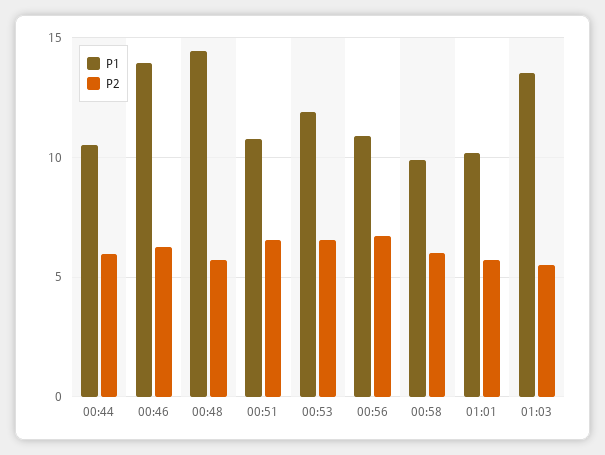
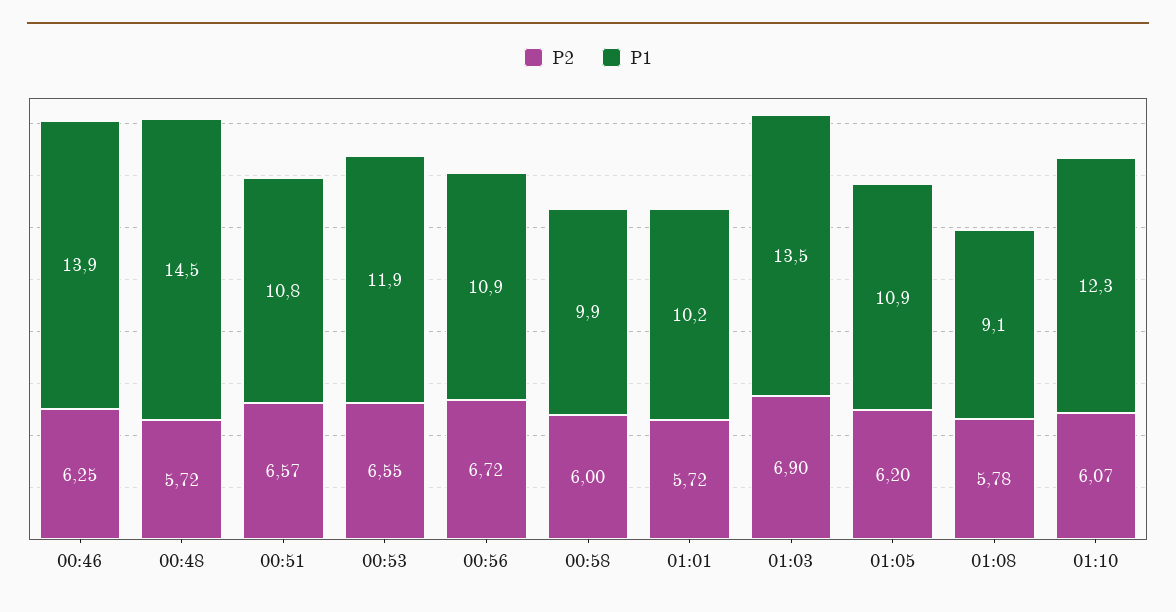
P1, 00:44: 10.5 -> none
P2, 00:44: 6 -> none
P2, 01:03: 5.5 -> 6.9
P2, 01:05: none -> 6.2
P1, 01:05: none -> 10.9
P2, 01:08: none -> 5.78
P1, 01:08: none -> 9.1
P2, 01:10: none -> 6.07
P1, 01:10: none -> 12.3

